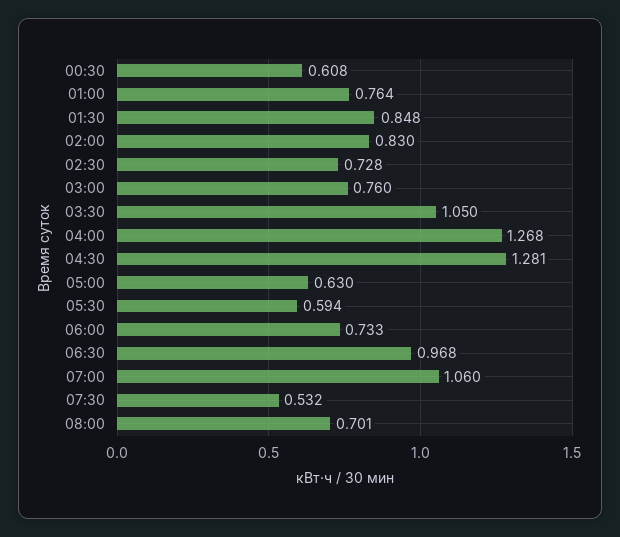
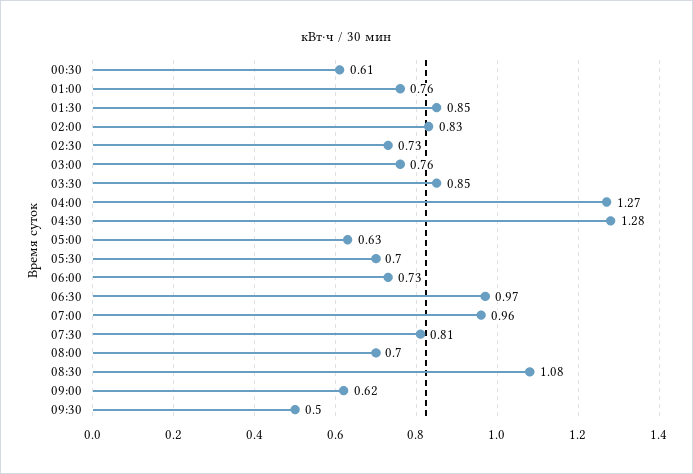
03:30: 1.05 -> 0.85
05:30: 0.594 -> 0.7
07:00: 1.06 -> 0.96
07:30: 0.532 -> 0.81
08:30: none -> 1.08
09:00: none -> 0.62
09:30: none -> 0.5

